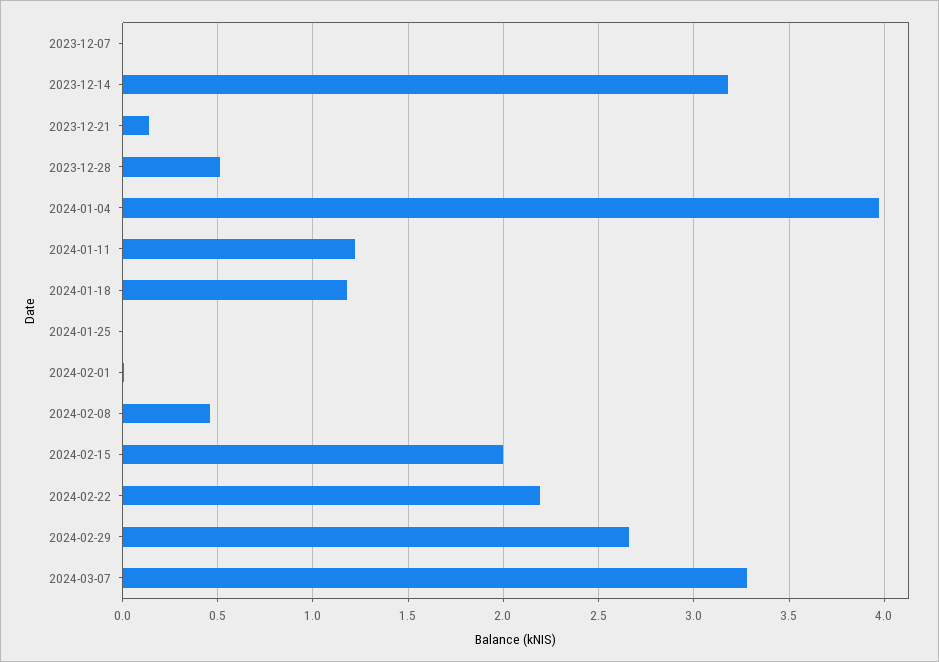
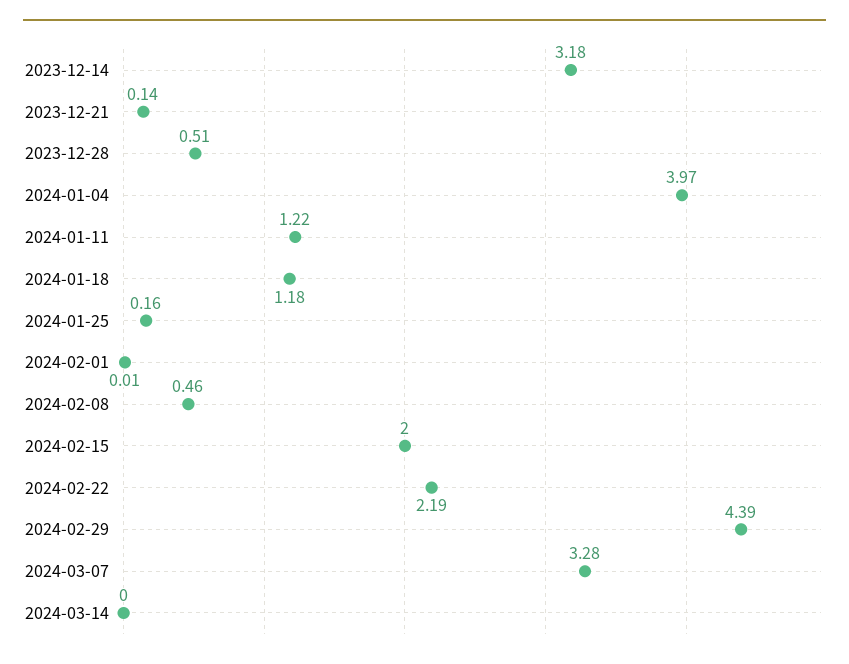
2023-12-07: 0 -> none
2024-01-25: 0 -> 0.16
2024-02-29: 2.65 -> 4.39
2024-03-14: none -> 0

